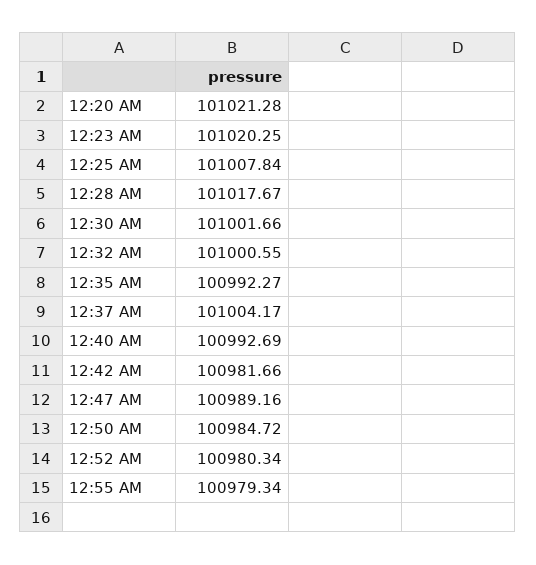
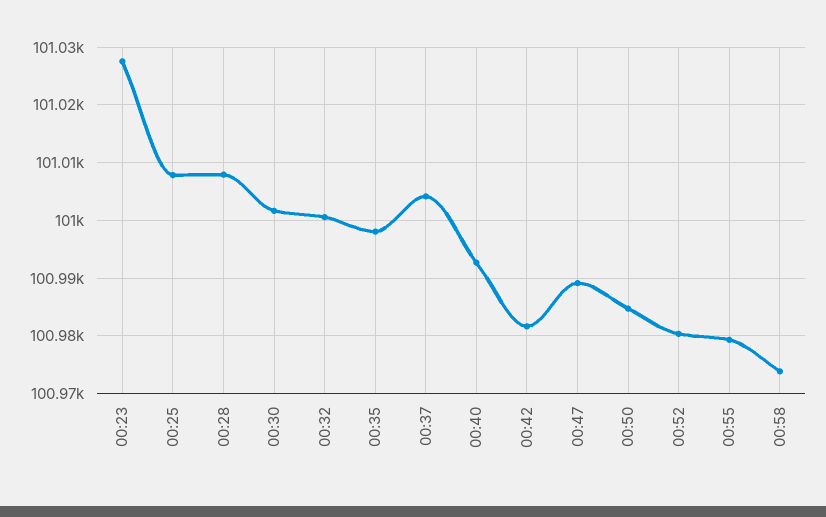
12:20 AM: 101021.28 -> none
12:23 AM: 101020.25 -> 101028
12:28 AM: 101017.67 -> 101008
12:35 AM: 100992.27 -> 100998
00:58: none -> 100974

